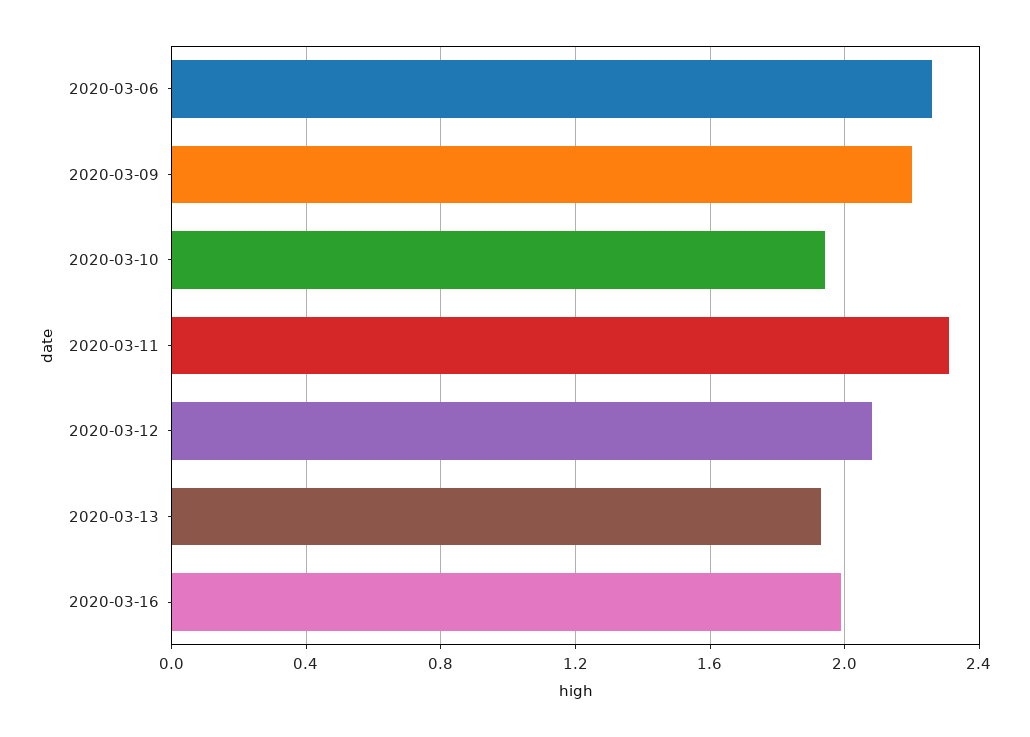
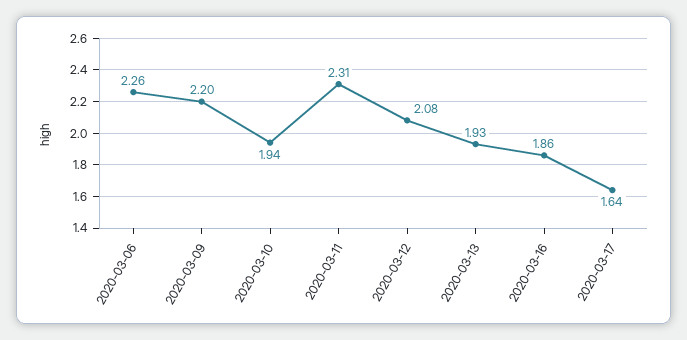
2020-03-16: 2 -> 1.86
2020-03-17: none -> 1.64

